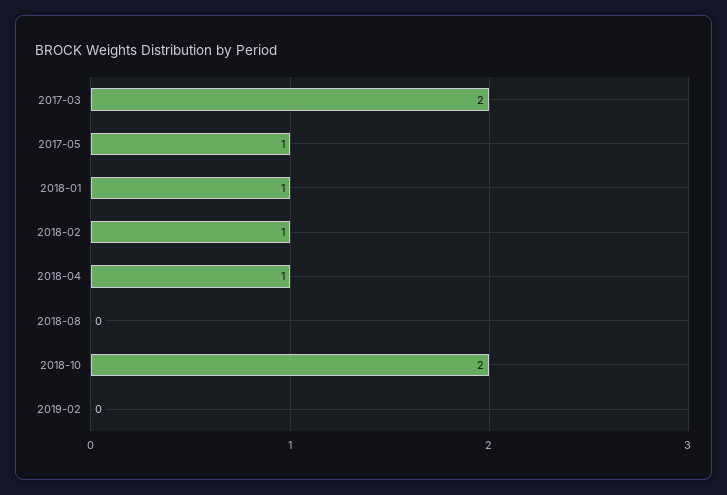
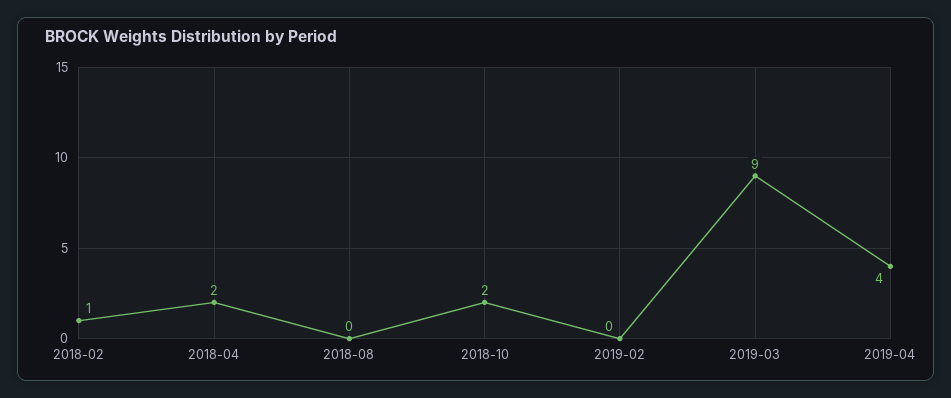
2017-03: 2 -> none
2017-05: 1 -> none
2018-01: 1 -> none
2018-04: 1 -> 2
2019-03: none -> 9
2019-04: none -> 4

